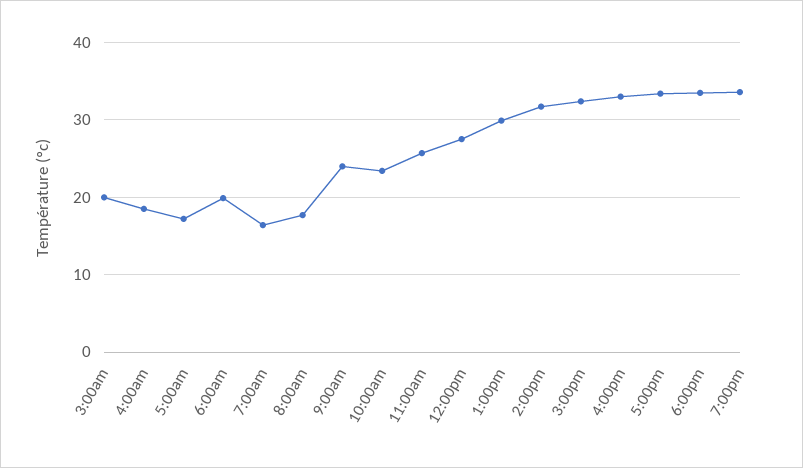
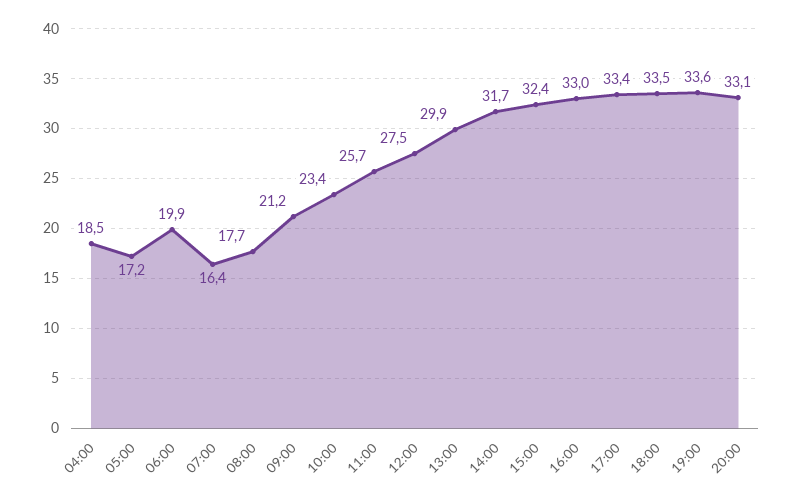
3:00am: 20 -> none
9:00am: 24 -> 21.2
20:00: none -> 33.1

